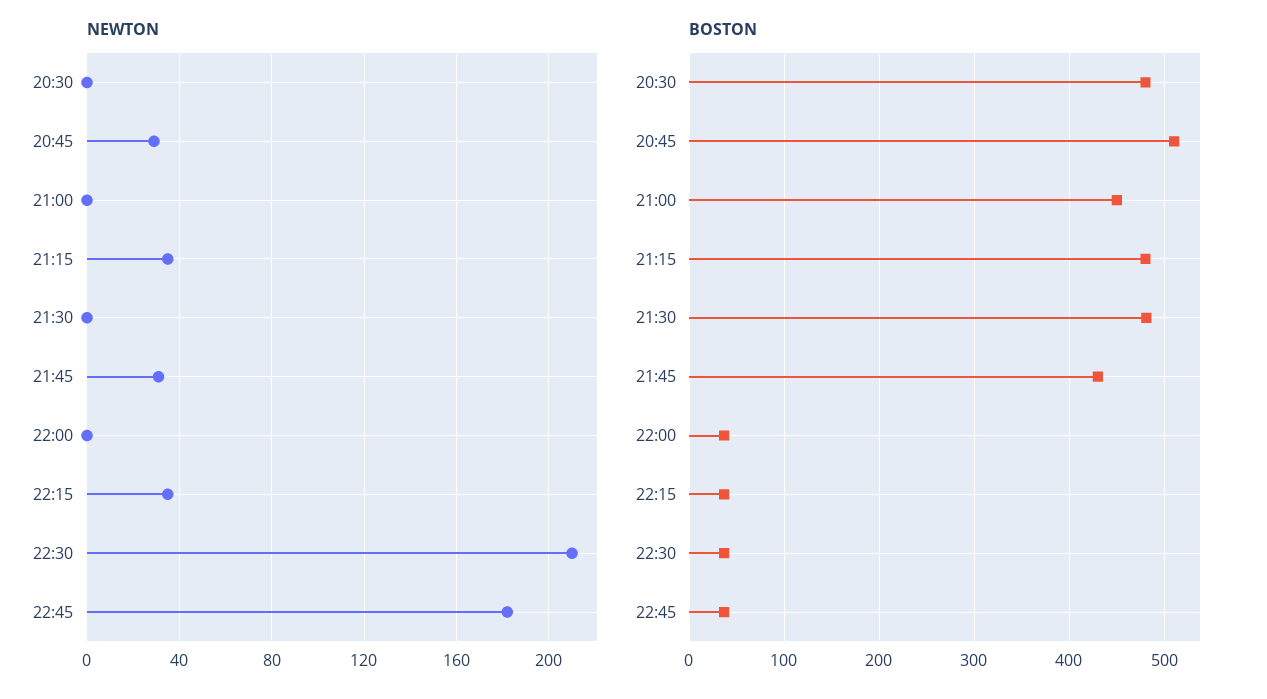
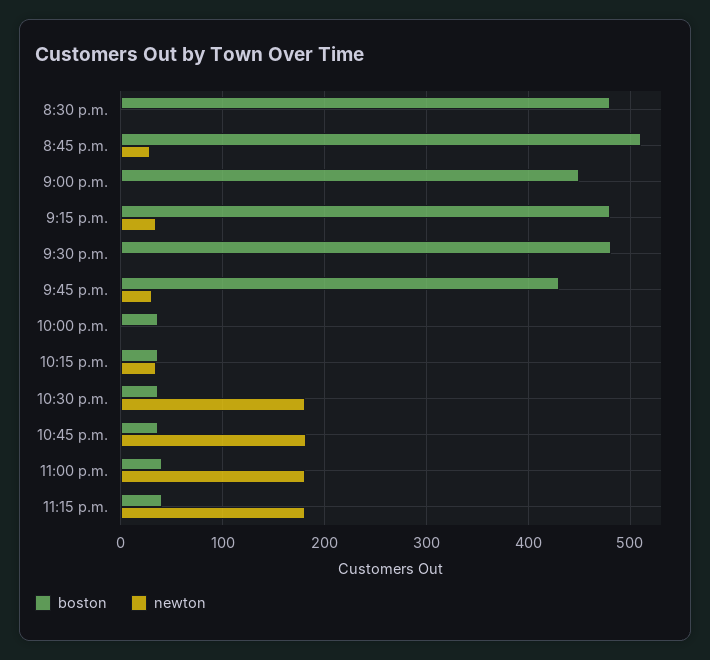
NEWTON, 22:30: 210 -> 180
BOSTON, 11:00 p.m.: none -> 40
NEWTON, 11:00 p.m.: none -> 180
BOSTON, 11:15 p.m.: none -> 40
NEWTON, 11:15 p.m.: none -> 180

